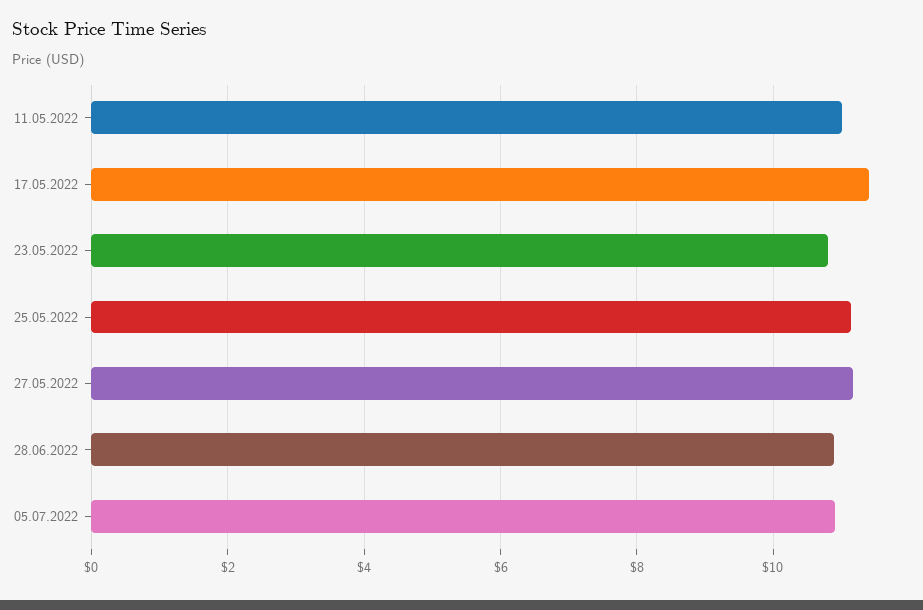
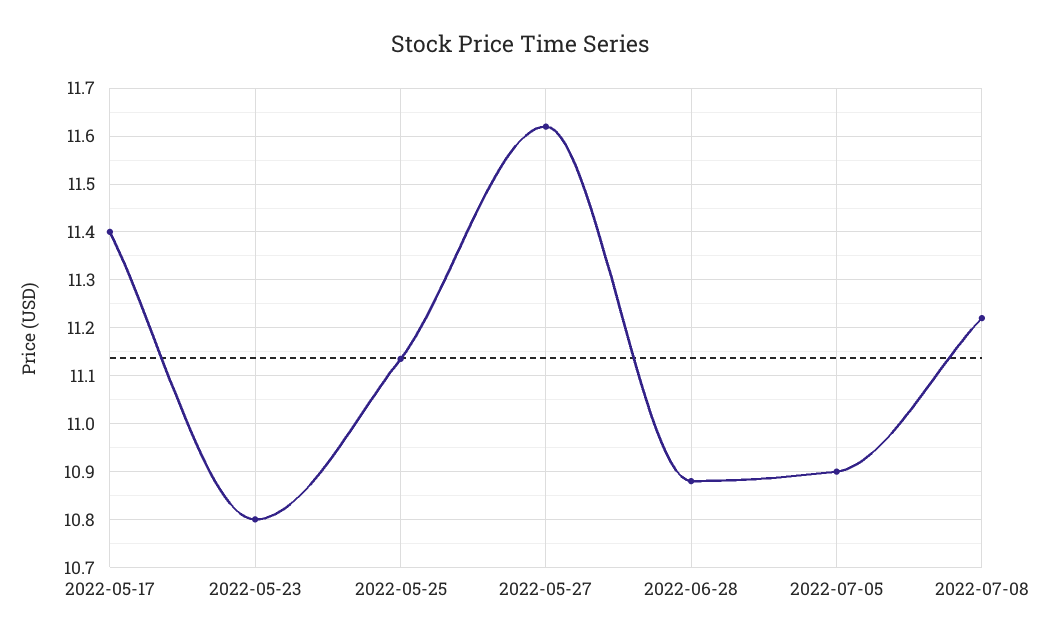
11.05.2022: 11 -> none
27.05.2022: 11.2 -> 11.62
2022-07-08: none -> 11.22

